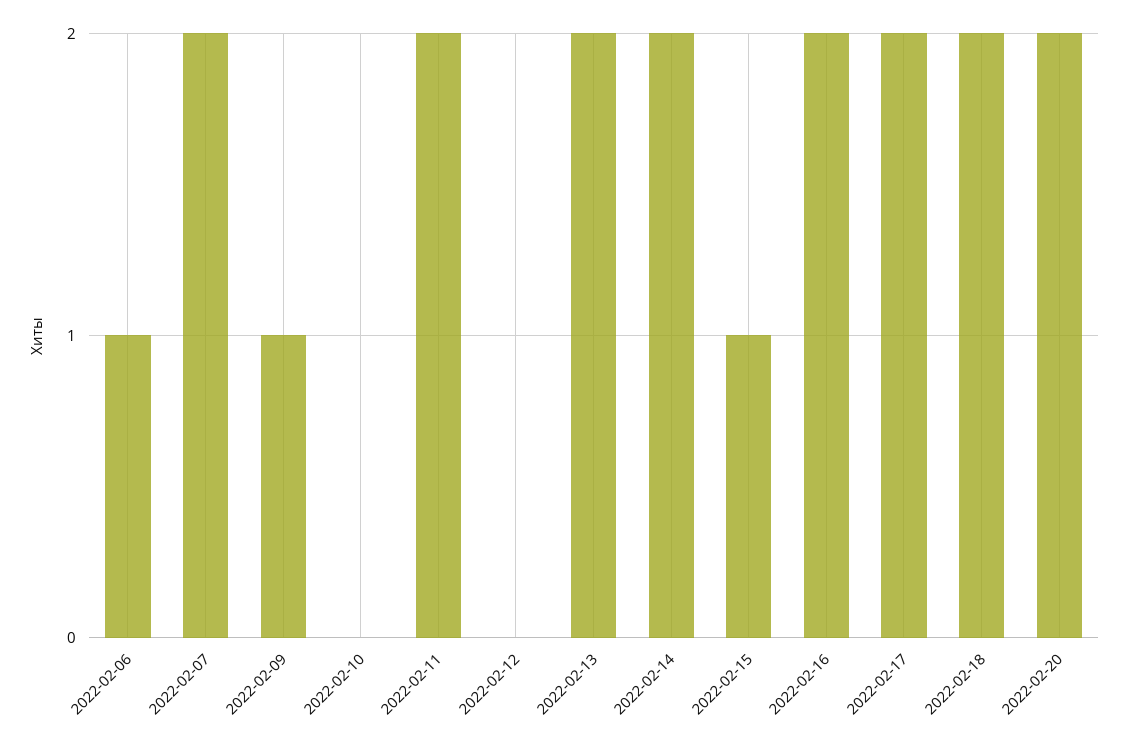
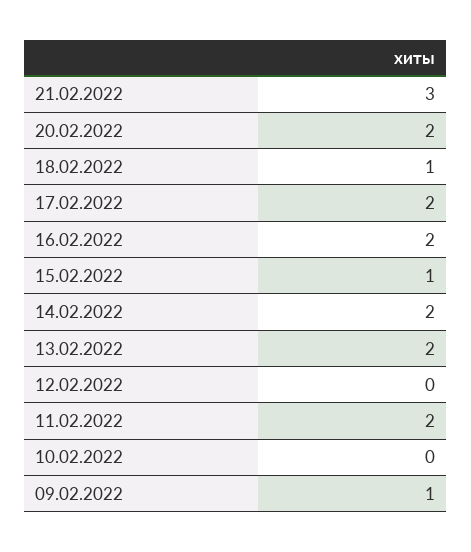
2022-02-06: 1 -> none
2022-02-07: 2 -> none
2022-02-18: 2 -> 1
21.02.2022: none -> 3

